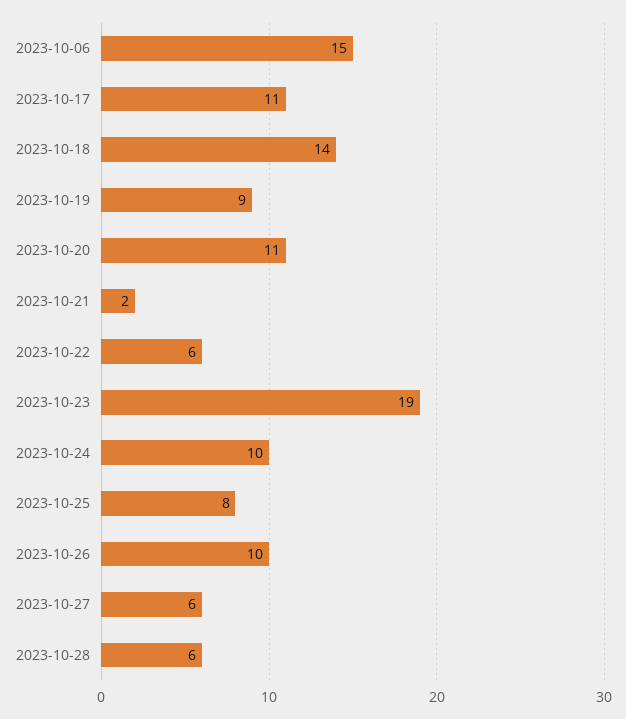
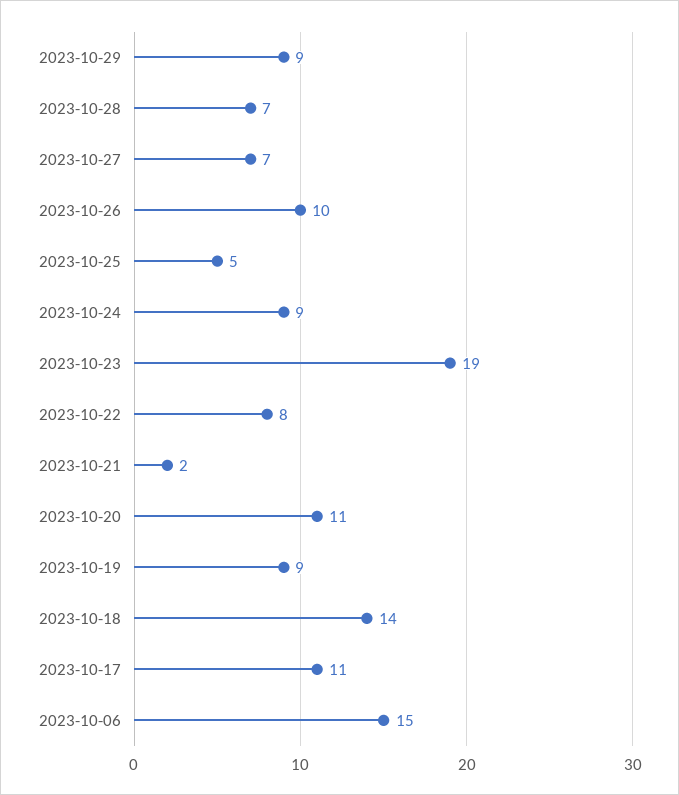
2023-10-22: 6 -> 8
2023-10-24: 10 -> 9
2023-10-25: 8 -> 5
2023-10-27: 6 -> 7
2023-10-28: 6 -> 7
2023-10-29: none -> 9

